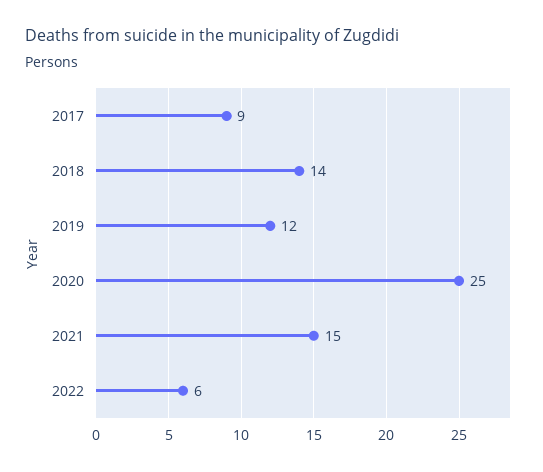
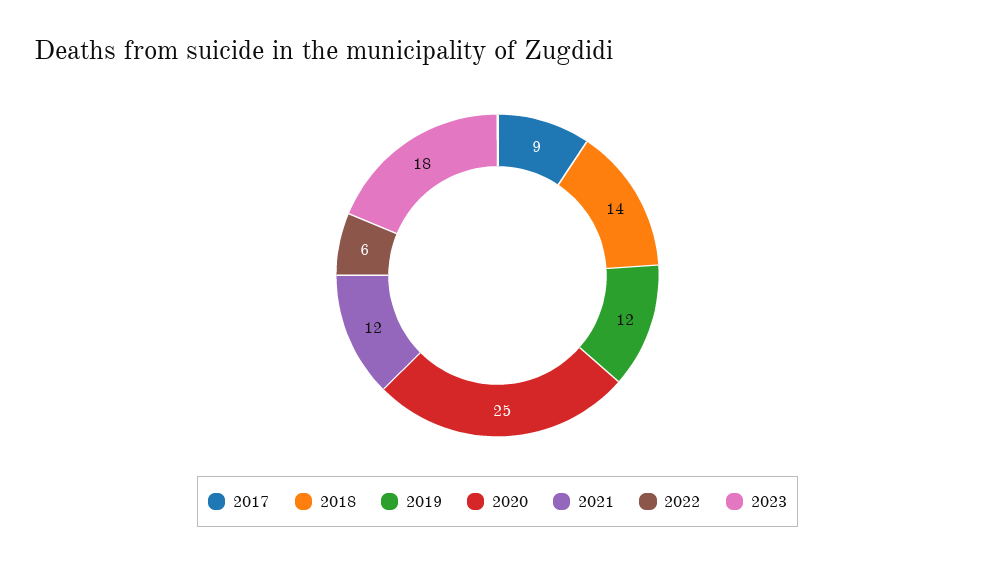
2021: 15 -> 12
2023: none -> 18

